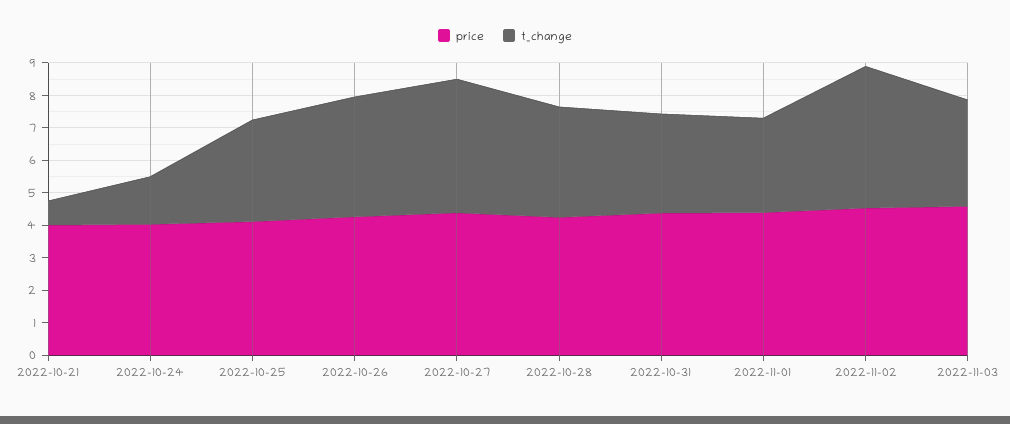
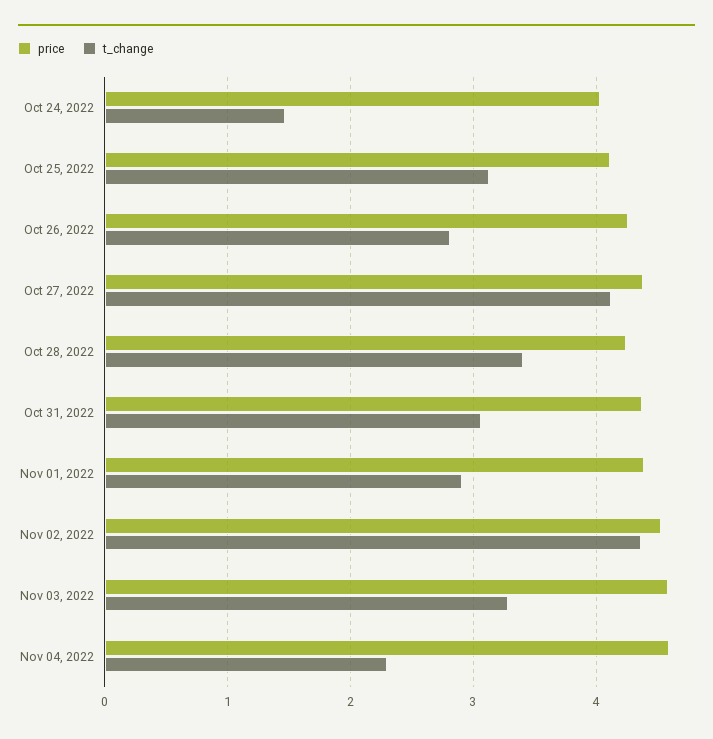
price, 2022-10-21: 4 -> none
t_change, 2022-10-21: 0.75 -> none
t_change, 2022-10-26: 3.75 -> 2.8
price, Nov 04, 2022: none -> 4.6
t_change, Nov 04, 2022: none -> 2.3

